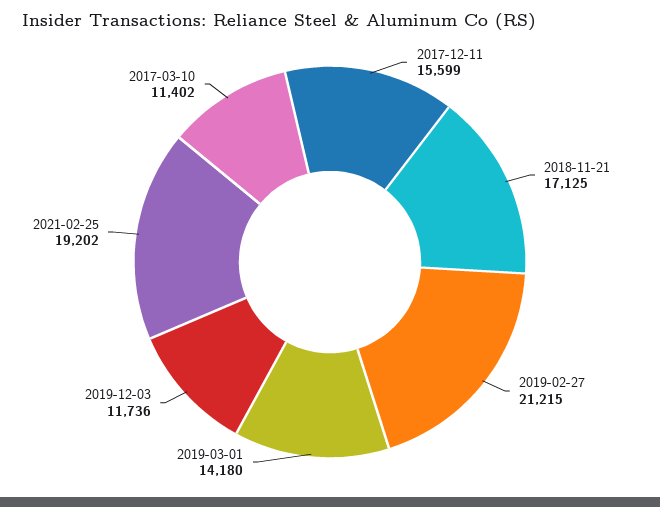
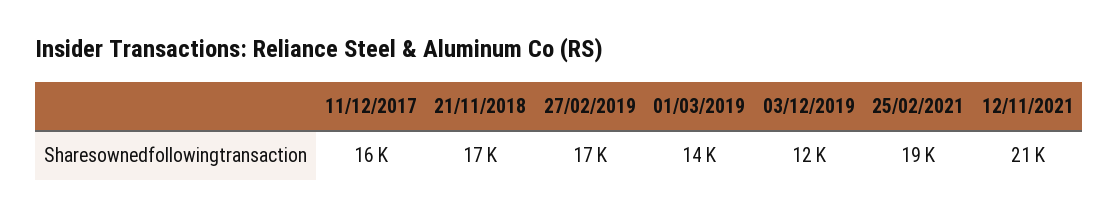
2019-02-27: 21215 -> 17000
2017-03-10: 11402 -> none
12/11/2021: none -> 21000

